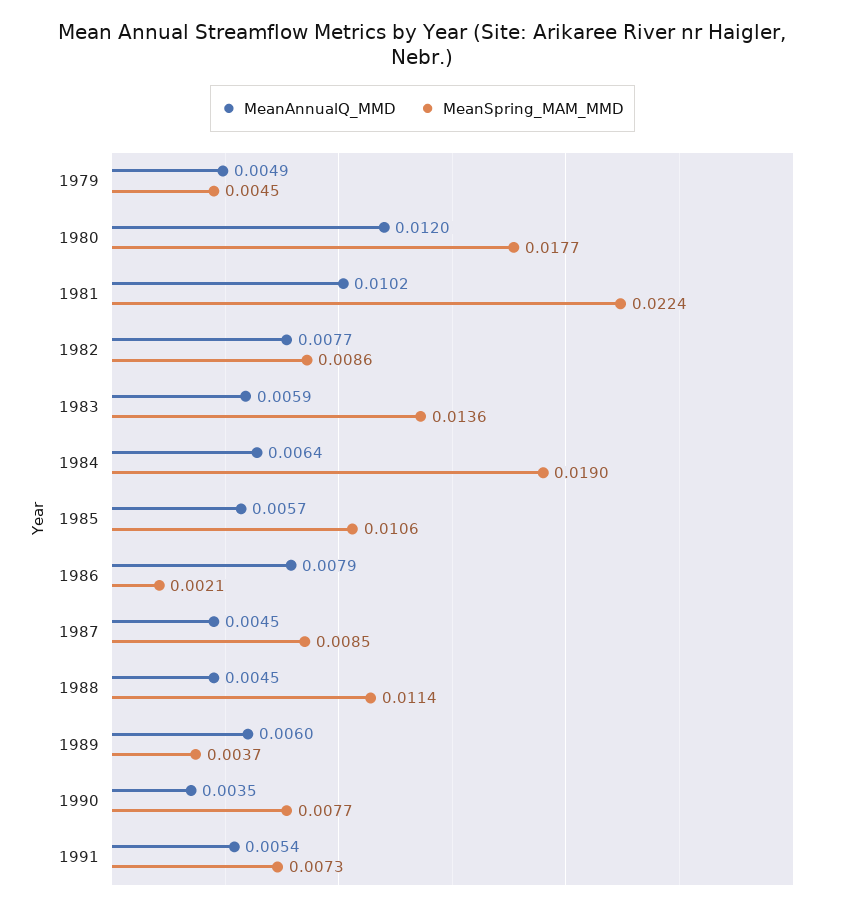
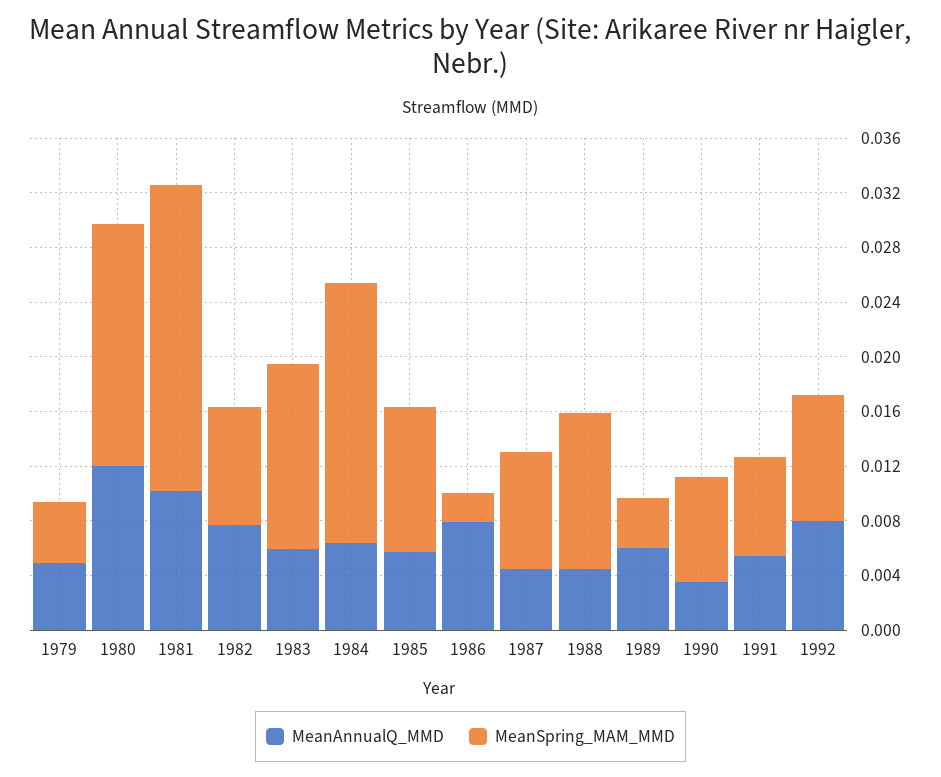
MeanAnnualQ_MMD, 1992: none -> 0.008
MeanSpring_MAM_MMD, 1992: none -> 0.009

